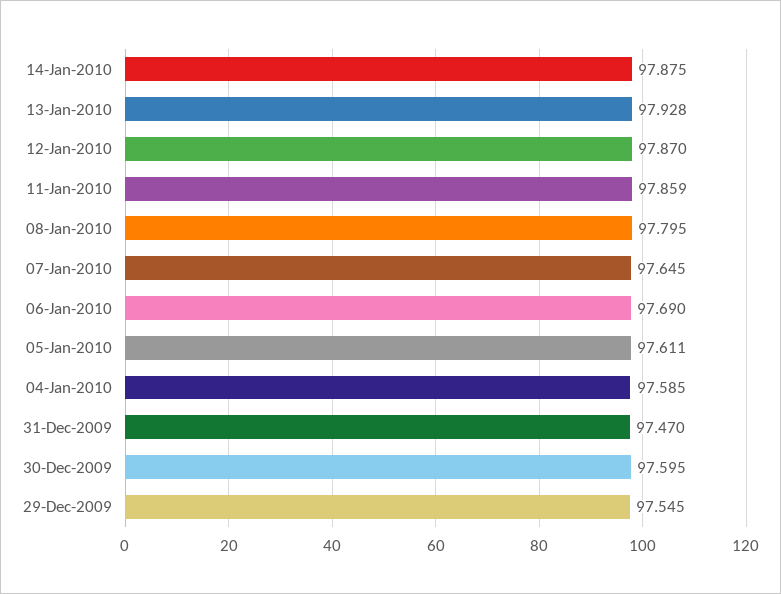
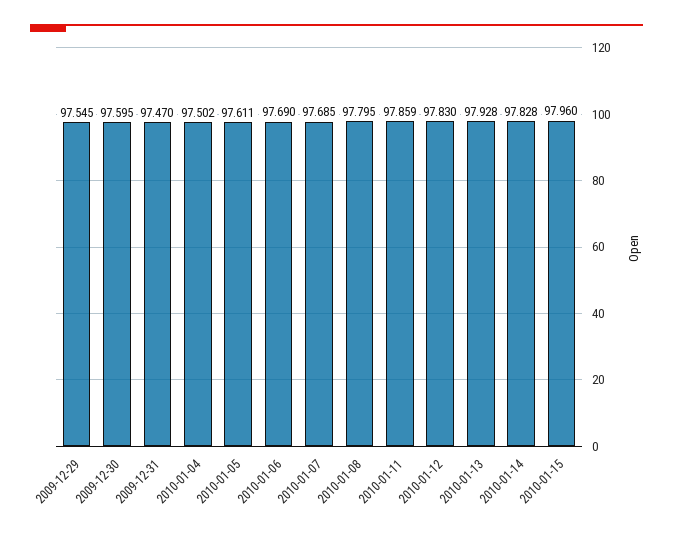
14-Jan-2010: 97.875 -> 97.828
12-Jan-2010: 97.87 -> 97.83
07-Jan-2010: 97.645 -> 97.685
04-Jan-2010: 97.585 -> 97.502
2010-01-15: none -> 97.96

